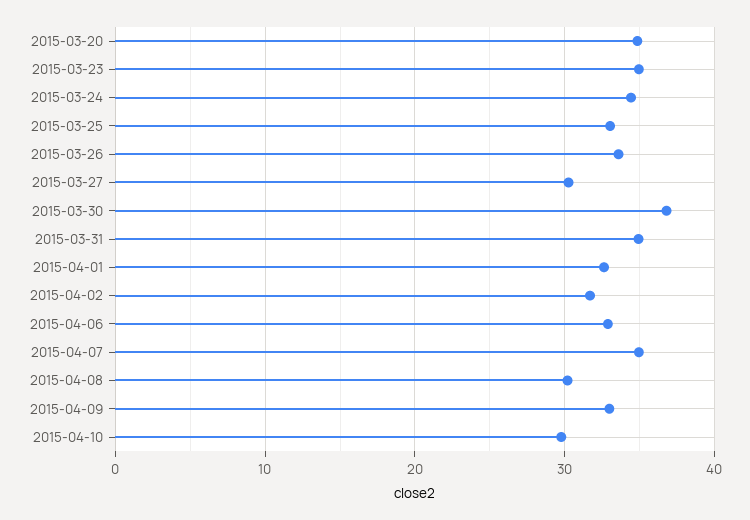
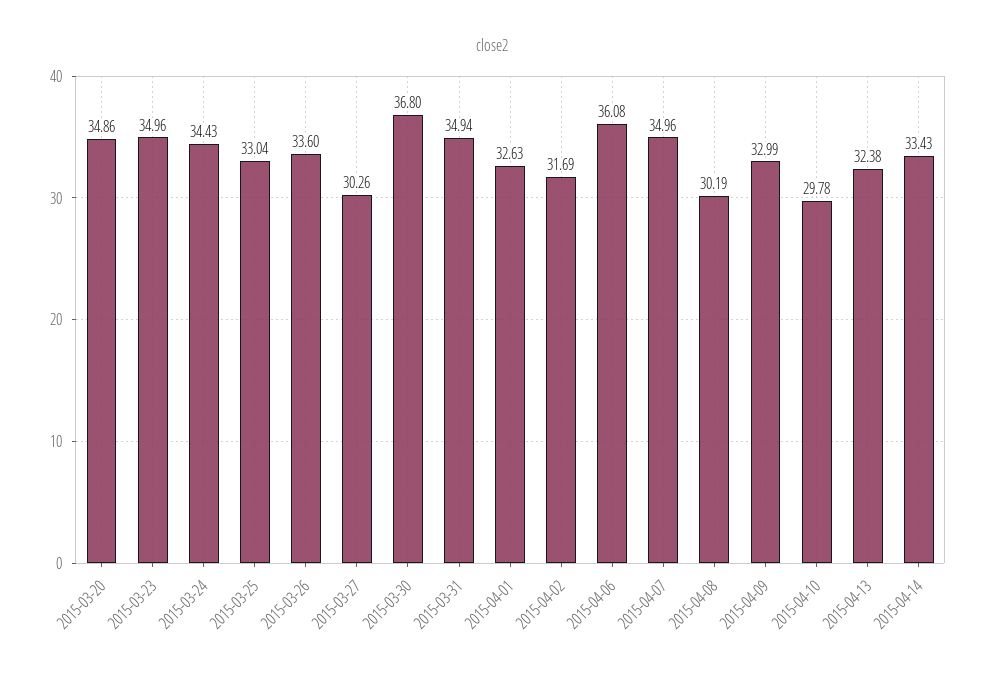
2015-04-06: 33 -> 36.08
2015-04-13: none -> 32.38
2015-04-14: none -> 33.43

